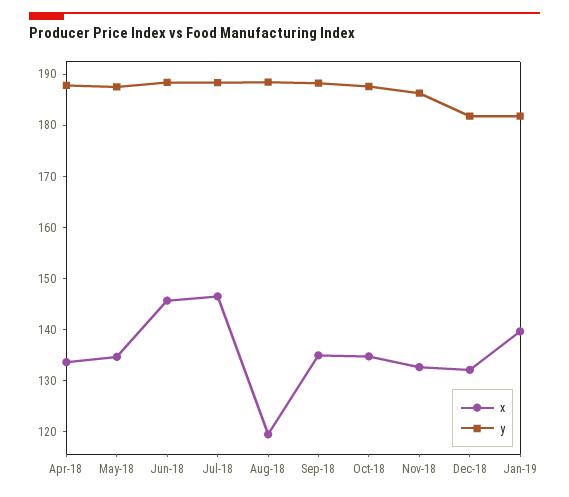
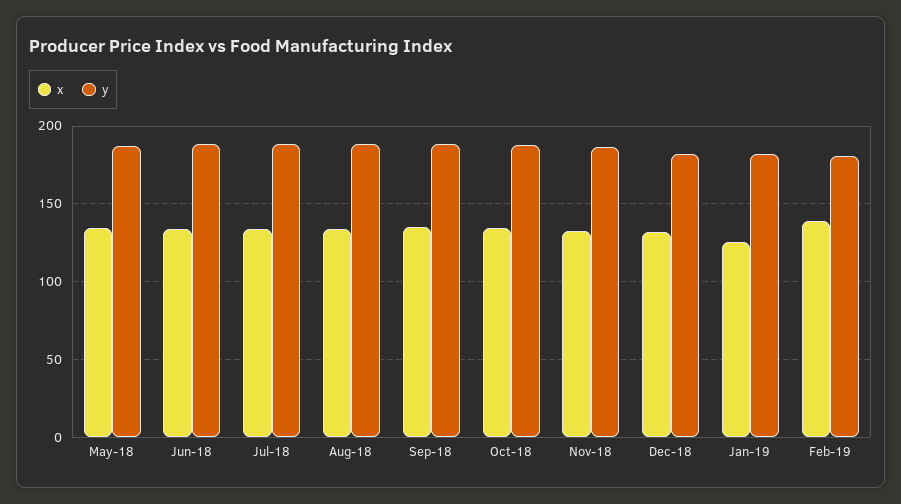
x, Apr-18: 134 -> none
y, Apr-18: 188 -> none
x, Jun-18: 146 -> 135
x, Jul-18: 146 -> 135
x, Aug-18: 120 -> 135
x, Jan-19: 140 -> 125
x, Feb-19: none -> 140
y, Feb-19: none -> 180

